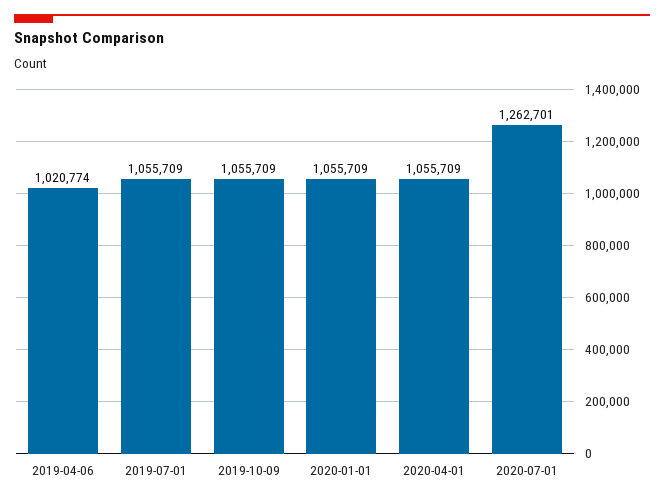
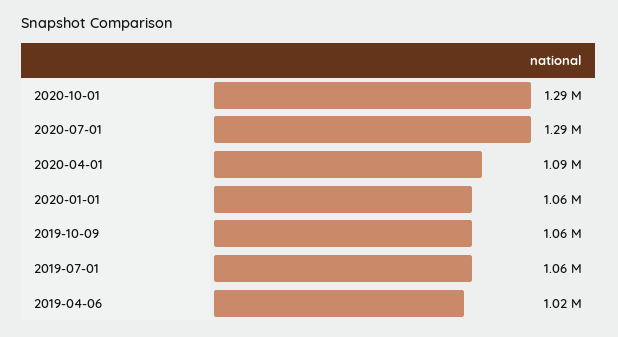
2020-04-01: 1055709 -> 1090000
2020-07-01: 1262701 -> 1290000
2020-10-01: none -> 1290000

